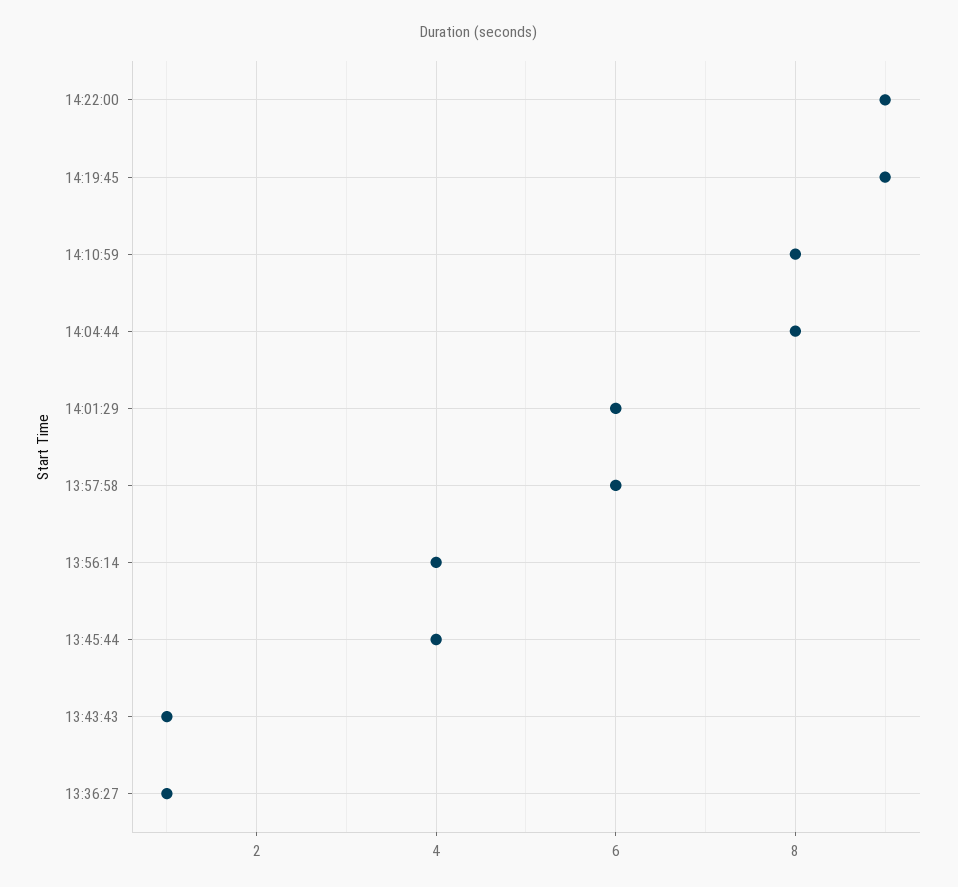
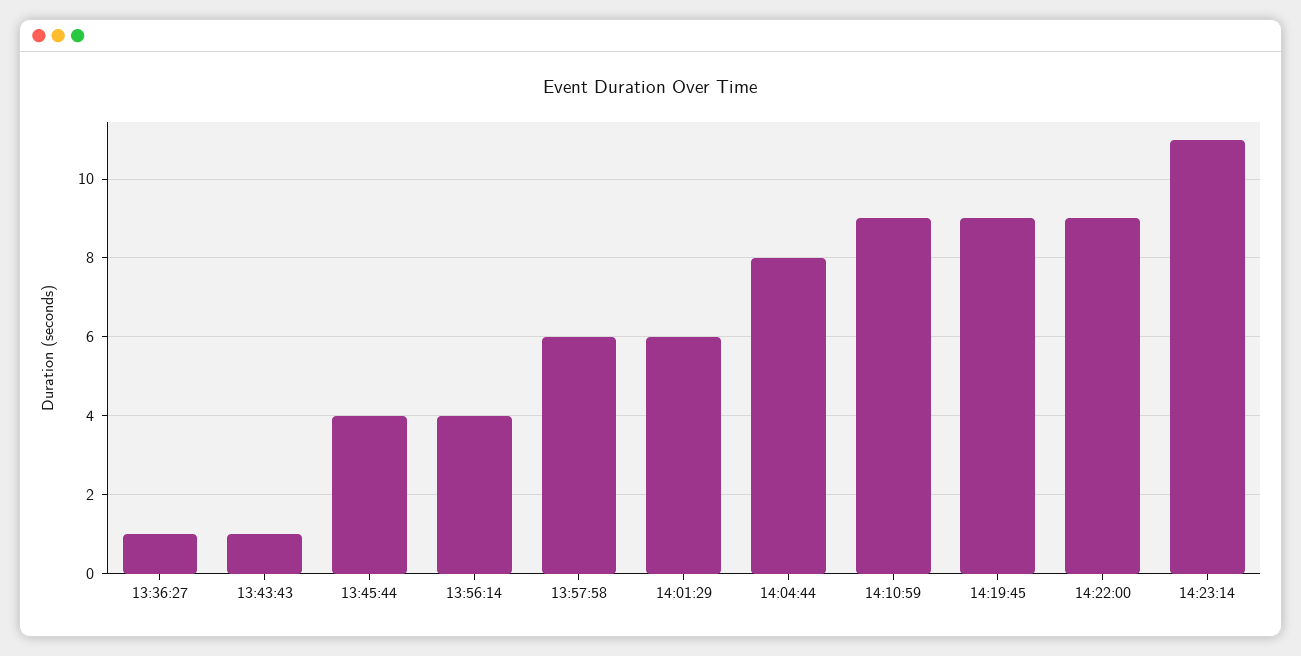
14:10:59: 8 -> 9
14:23:14: none -> 11

